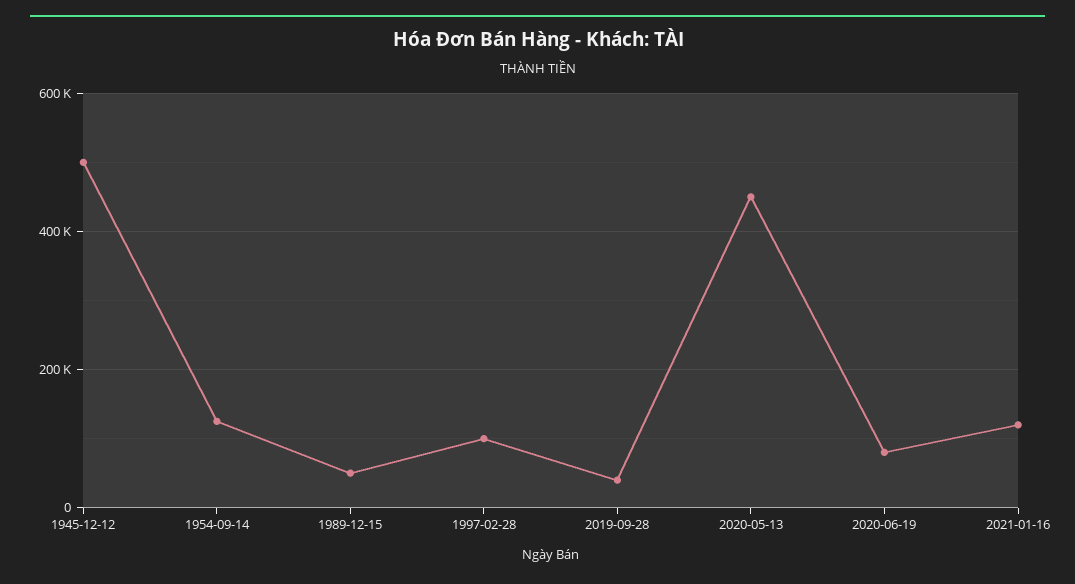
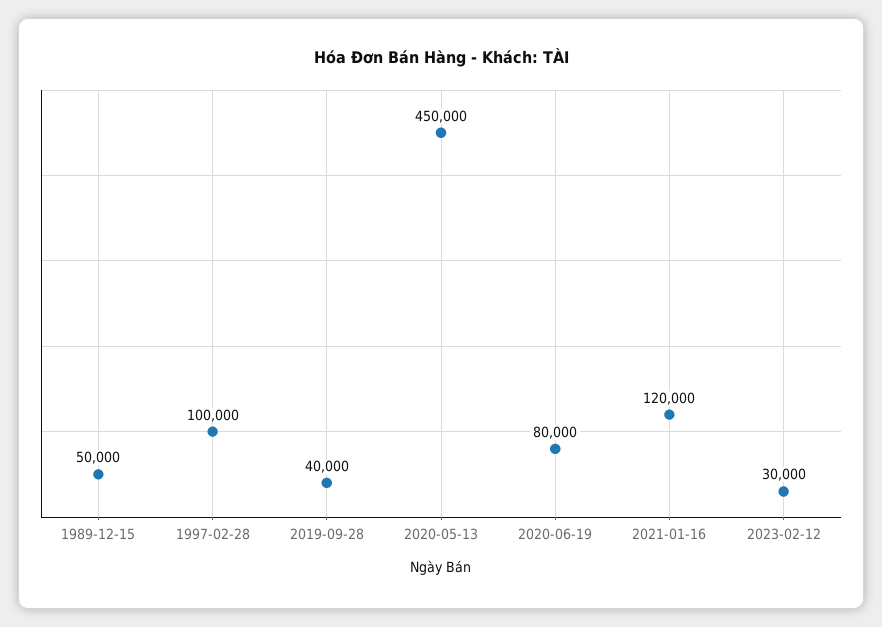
1945-12-12: 500000 -> none
1954-09-14: 120000 -> none
2023-02-12: none -> 30000

